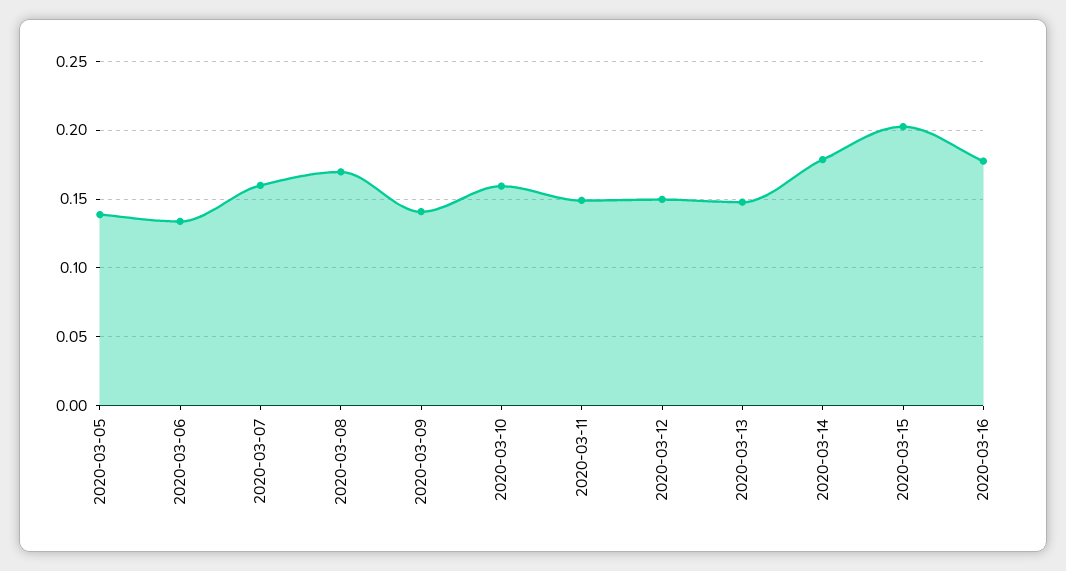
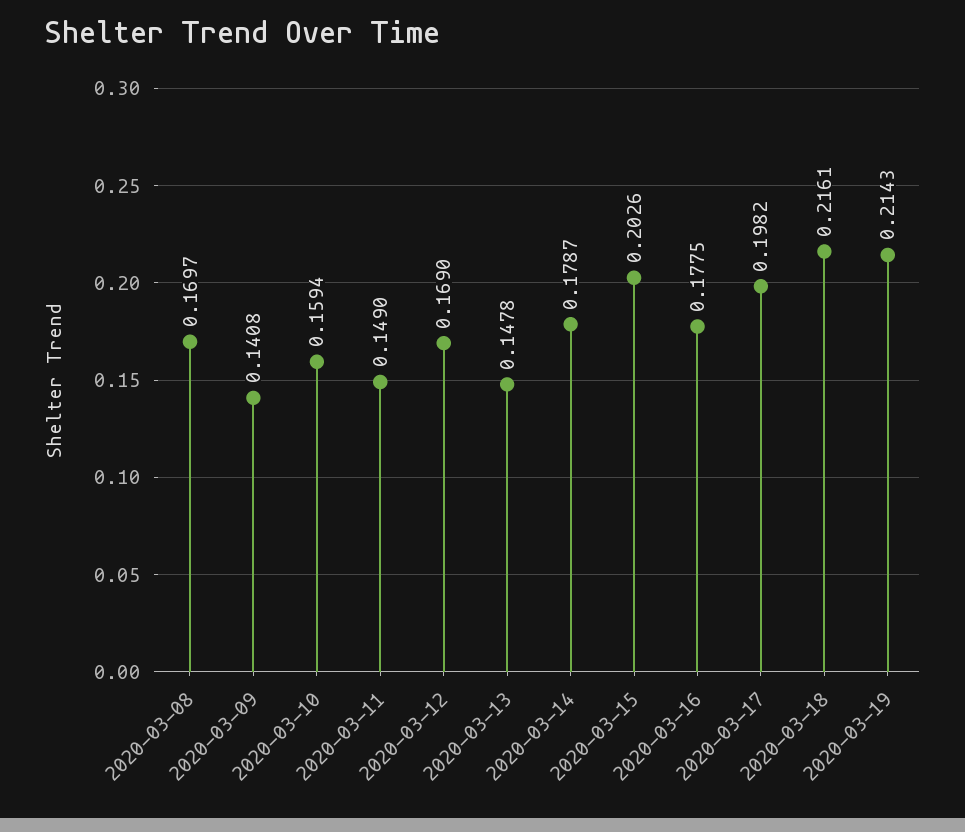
2020-03-05: 0.14 -> none
2020-03-06: 0.135 -> none
2020-03-07: 0.16 -> none
2020-03-12: 0.15 -> 0.169
2020-03-17: none -> 0.1982
2020-03-18: none -> 0.2161
2020-03-19: none -> 0.2143

